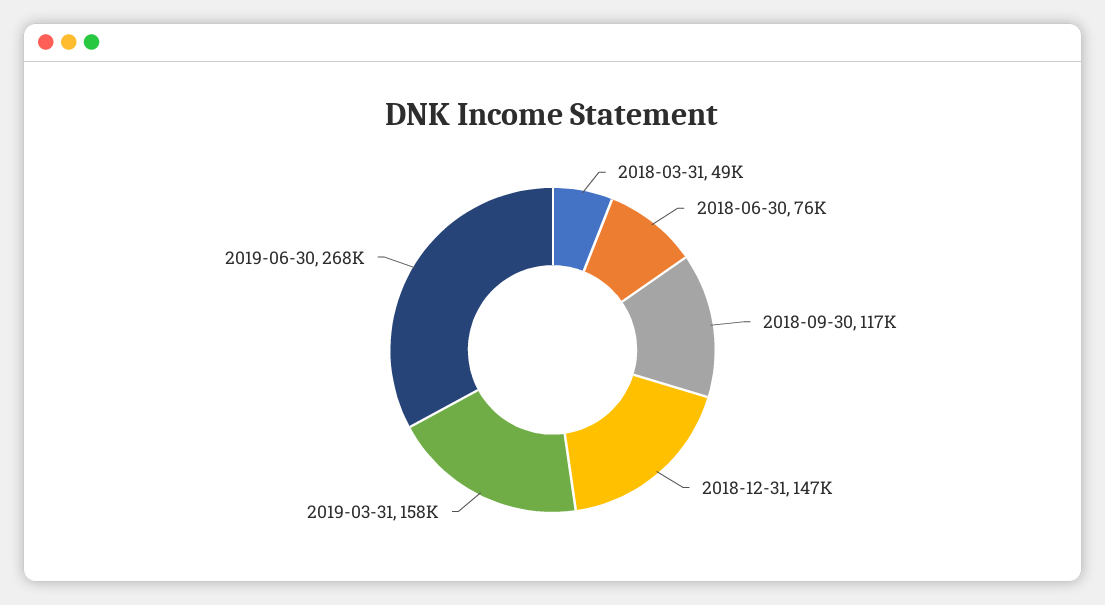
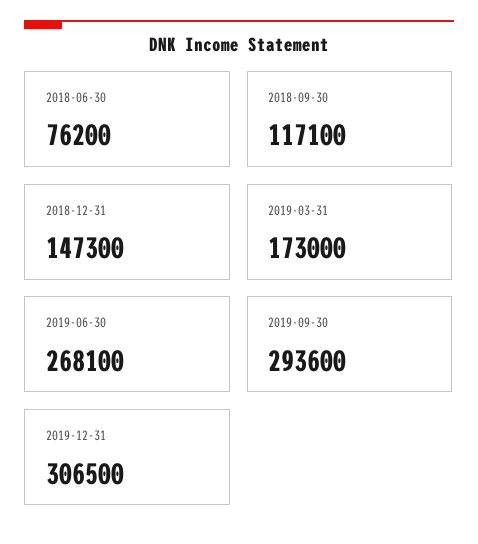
2018-03-31: 49000 -> none
2019-03-31: 158000 -> 173000
2019-09-30: none -> 293600
2019-12-31: none -> 306500

